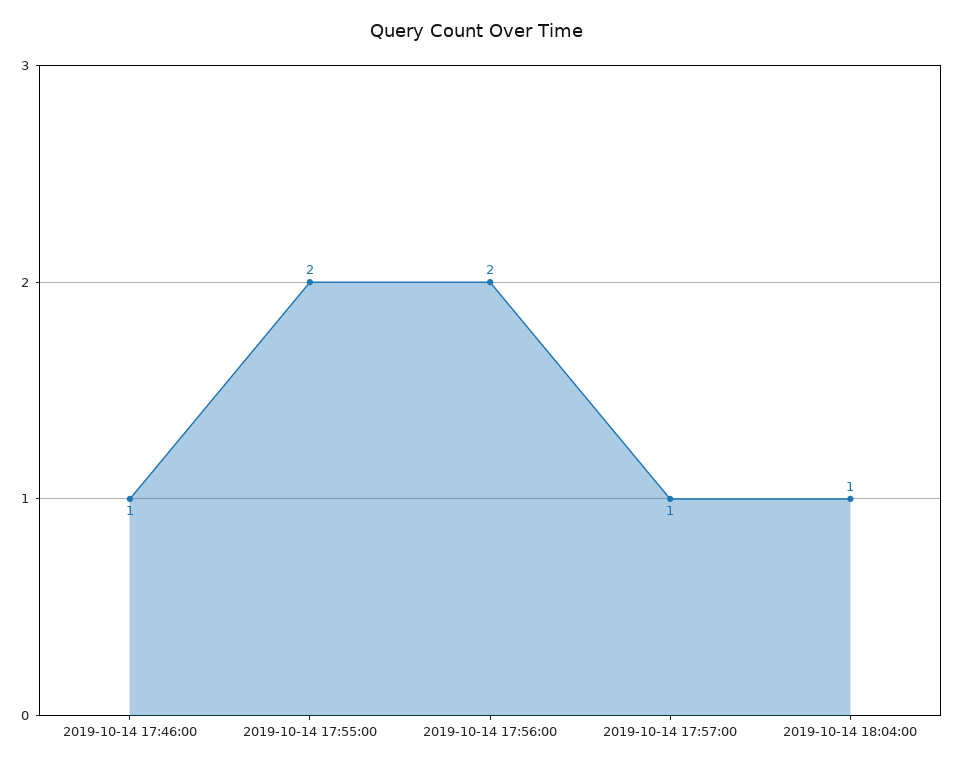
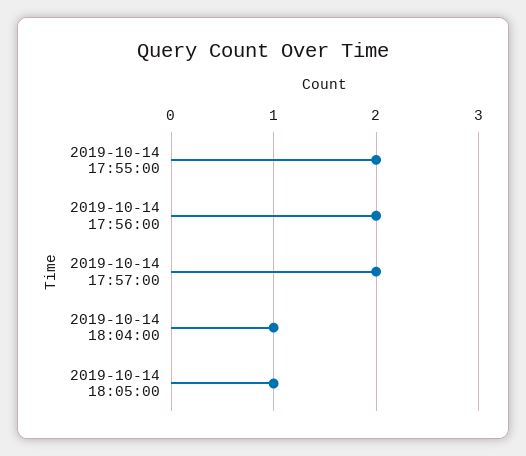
2019-10-14 17:46:00: 1 -> none
2019-10-14 17:57:00: 1 -> 2
2019-10-14 18:05:00: none -> 1

